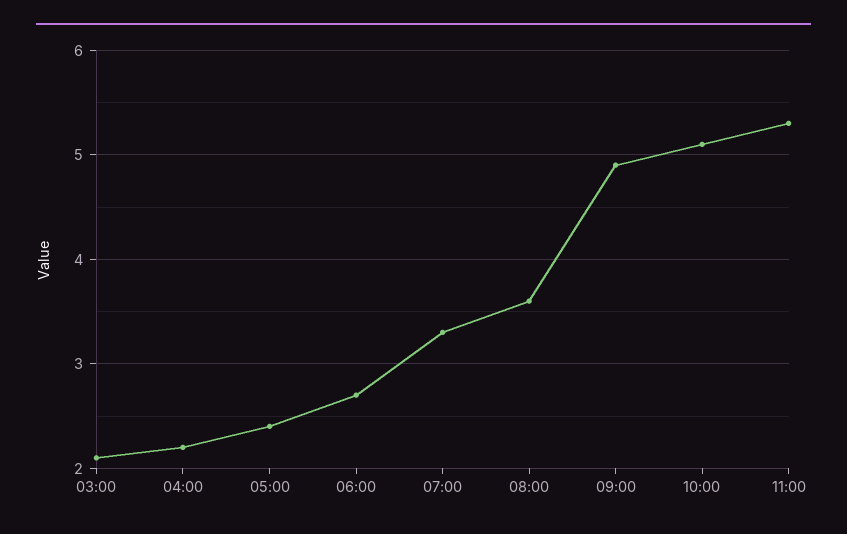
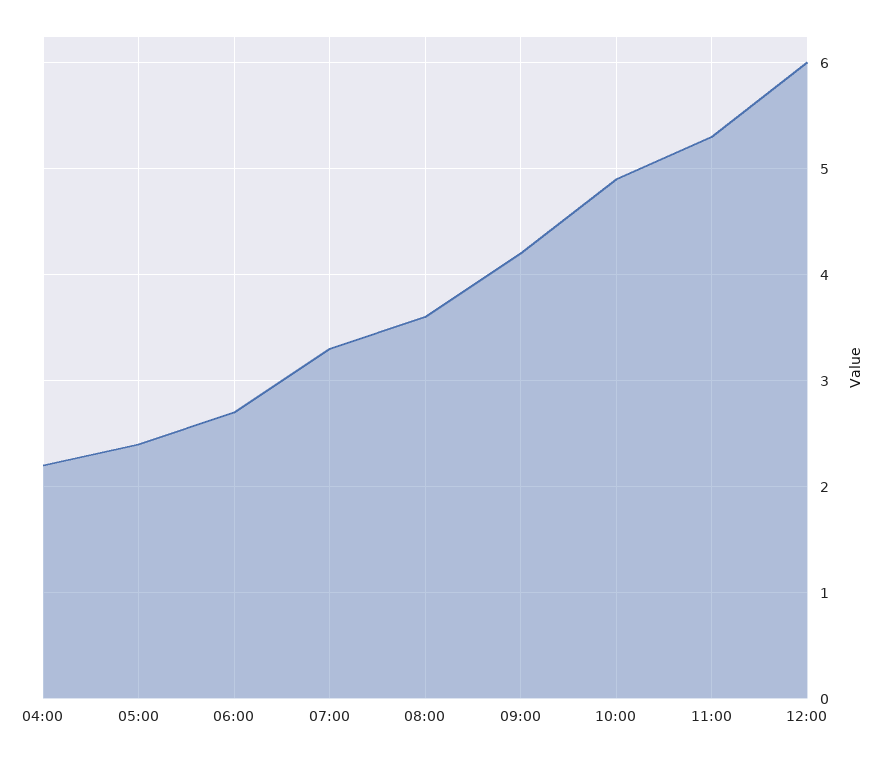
03:00: 2.1 -> none
09:00: 4.9 -> 4.2
10:00: 5.1 -> 4.9
12:00: none -> 6

